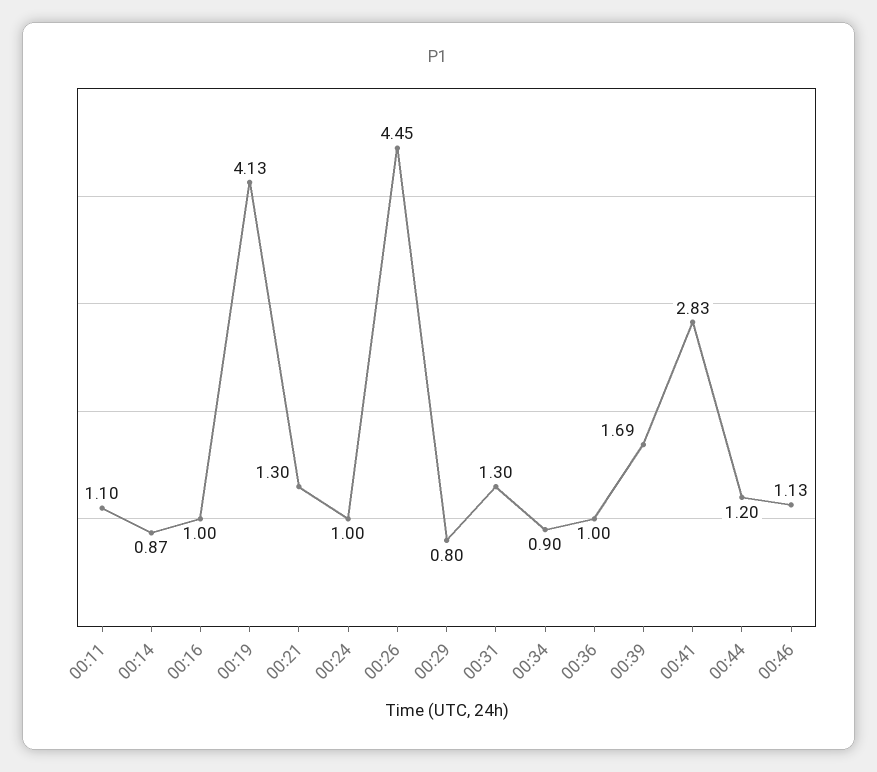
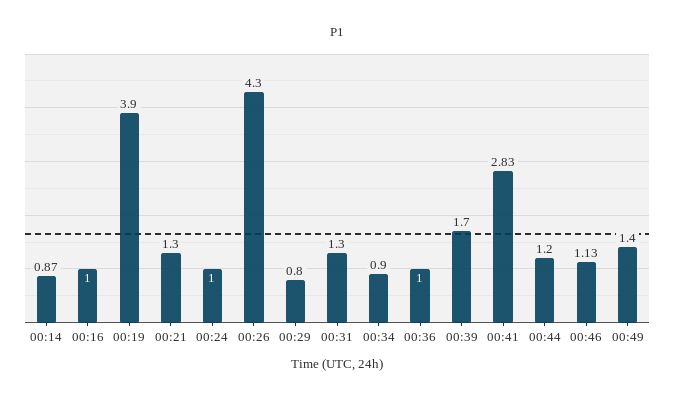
00:11: 1.1 -> none
00:19: 4.13 -> 3.9
00:26: 4.45 -> 4.3
00:39: 1.69 -> 1.7
00:49: none -> 1.4

